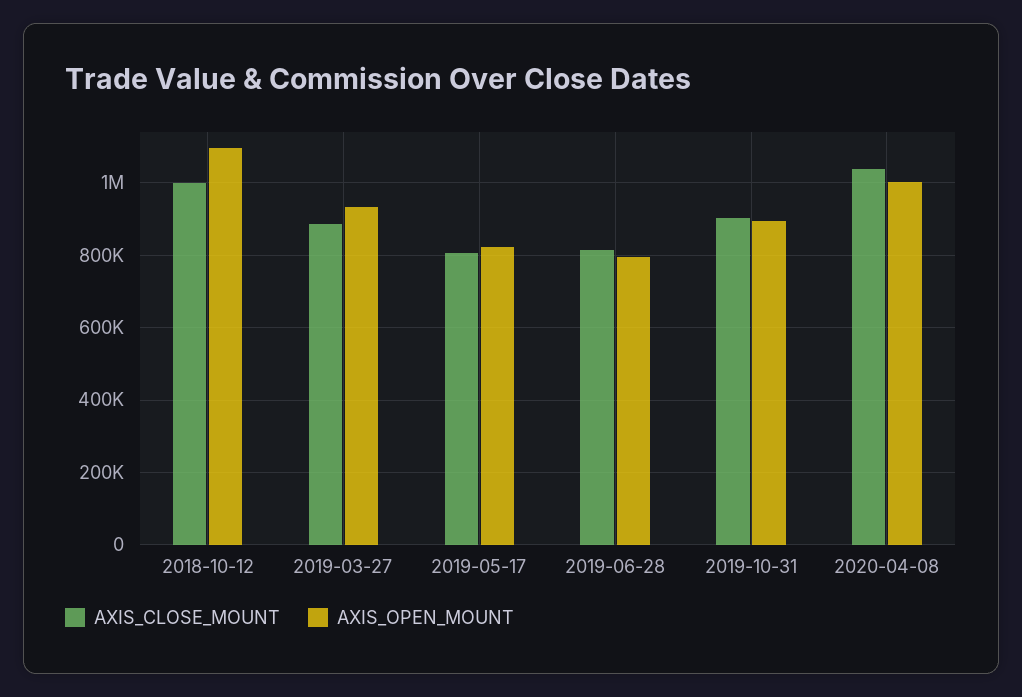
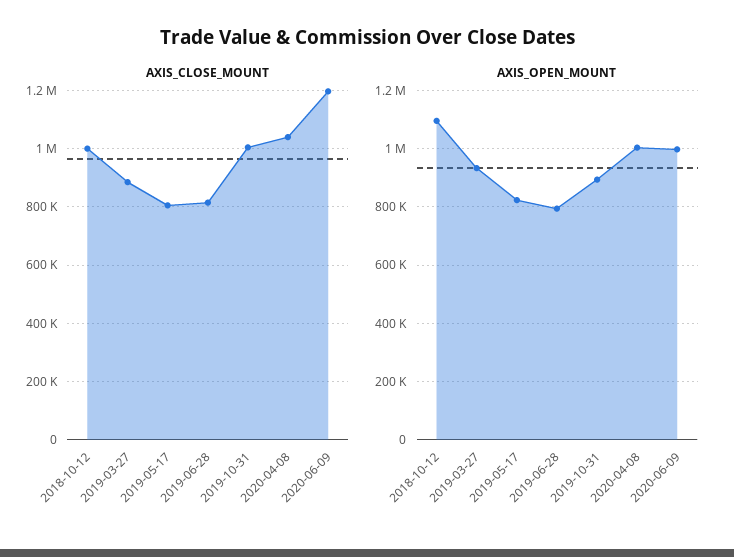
AXIS_CLOSE_MOUNT, 2019-10-31: 900000 -> 1000000
AXIS_CLOSE_MOUNT, 2020-06-09: none -> 1200000
AXIS_OPEN_MOUNT, 2020-06-09: none -> 1000000

